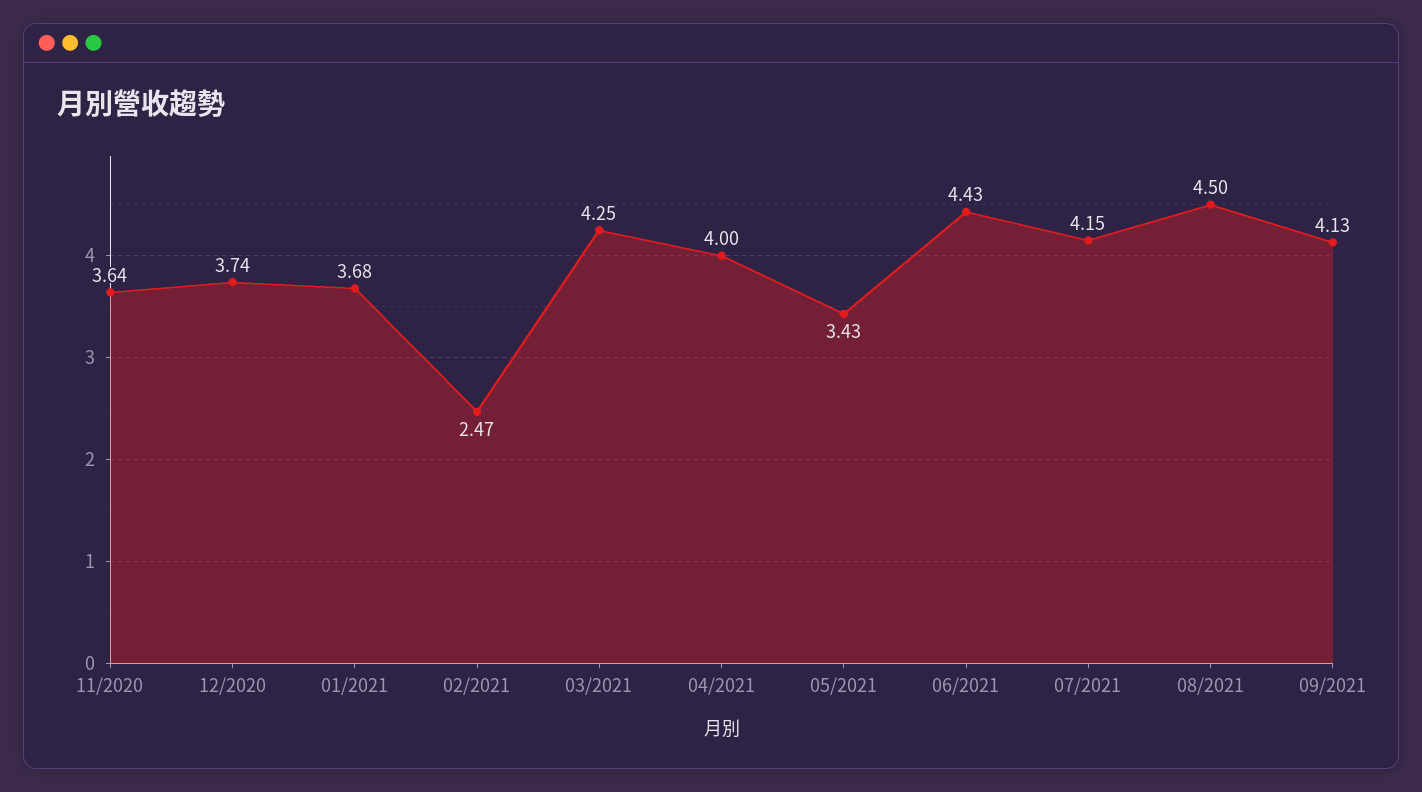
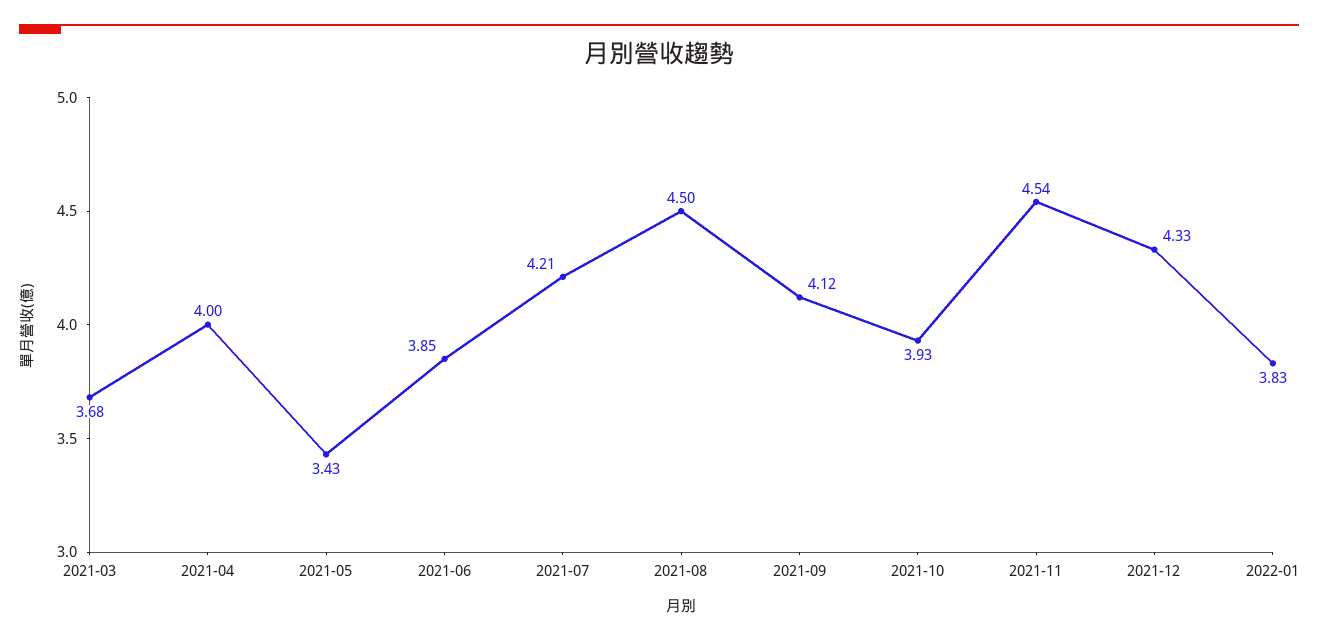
11/2020: 3.64 -> none
12/2020: 3.74 -> none
01/2021: 3.68 -> none
02/2021: 2.47 -> none
03/2021: 4.25 -> 3.68
06/2021: 4.43 -> 3.85
07/2021: 4.15 -> 4.21
09/2021: 4.13 -> 4.12
2021-10: none -> 3.93
2021-11: none -> 4.54
2021-12: none -> 4.33
2022-01: none -> 3.83

